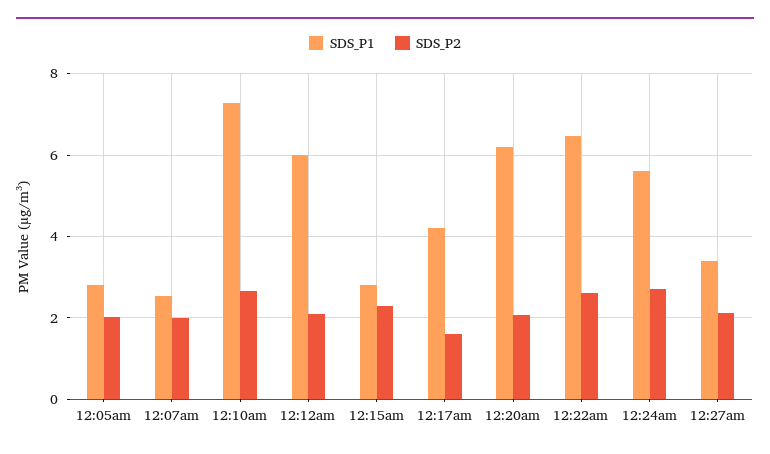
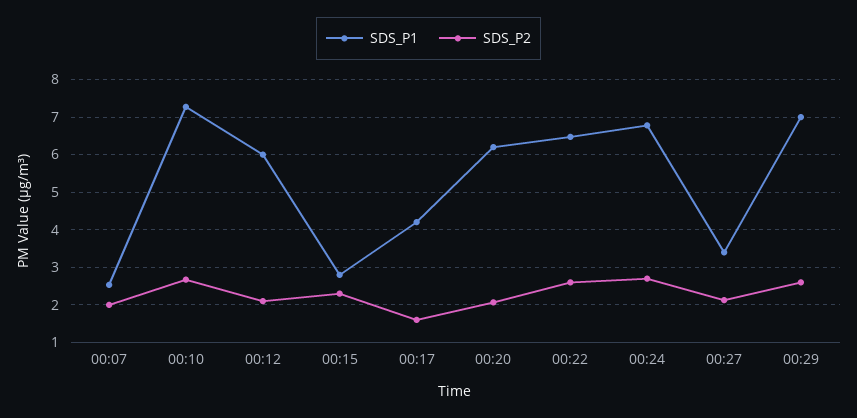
SDS_P1, 12:05am: 2.8 -> none
SDS_P2, 12:05am: 2 -> none
SDS_P1, 12:24am: 5.6 -> 6.8
SDS_P1, 00:29: none -> 7
SDS_P2, 00:29: none -> 2.6

